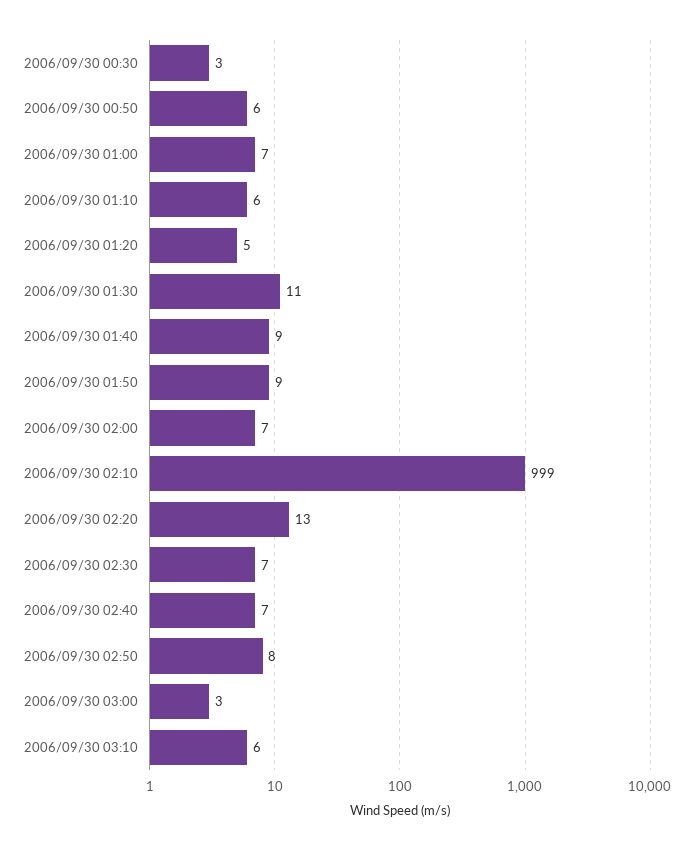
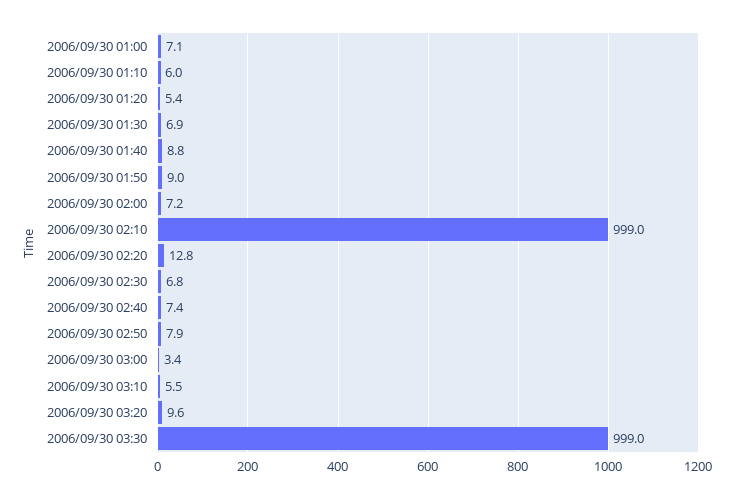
2006/09/30 00:30: 3 -> none
2006/09/30 00:50: 6 -> none
2006/09/30 01:30: 11 -> 6.9
2006/09/30 03:20: none -> 9.6
2006/09/30 03:30: none -> 999

